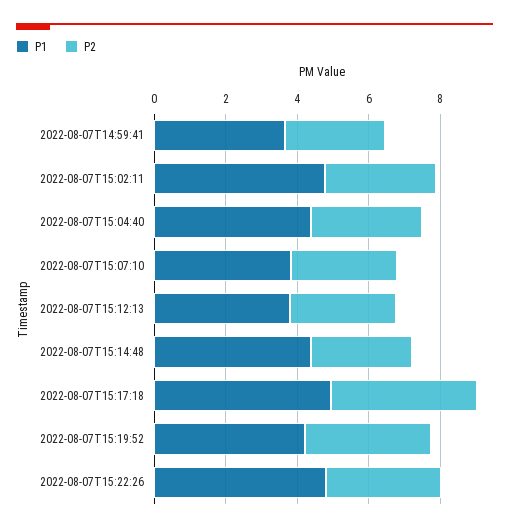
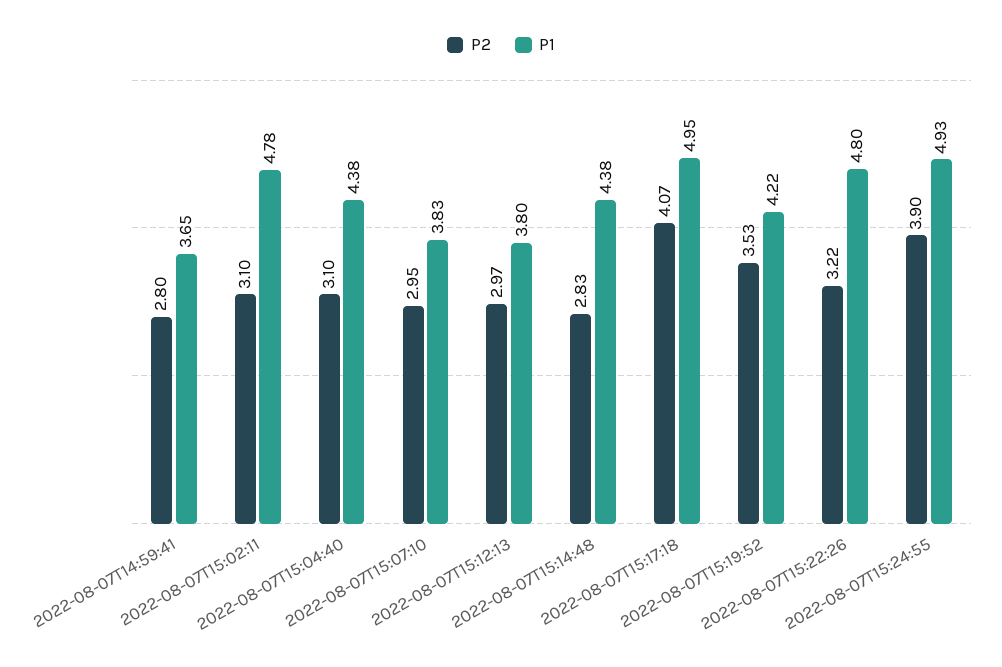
P2, 2022-08-07T15:24:55: none -> 3.9
P1, 2022-08-07T15:24:55: none -> 4.93

